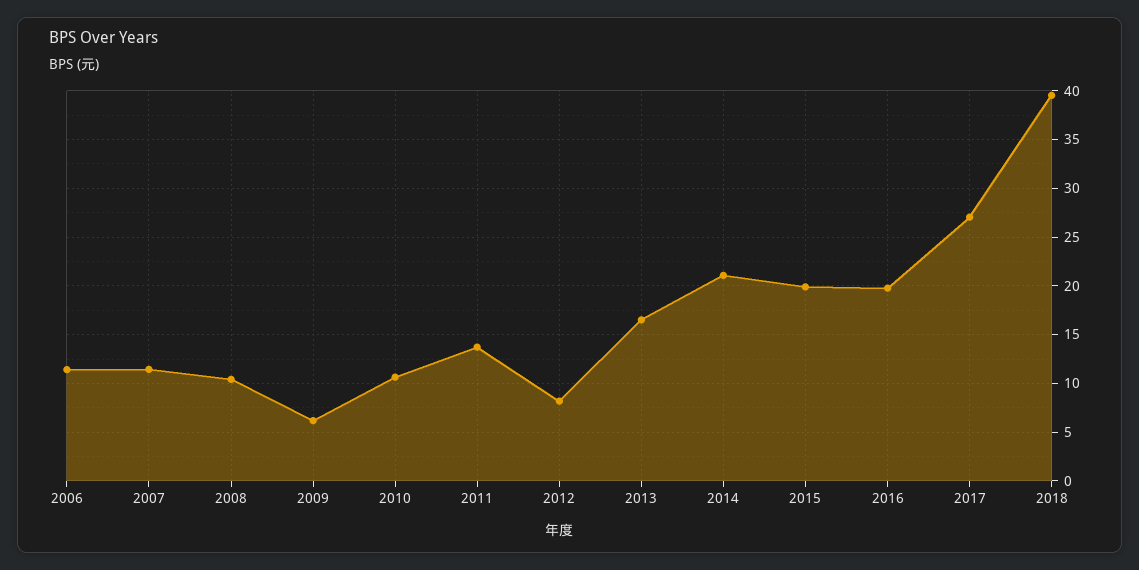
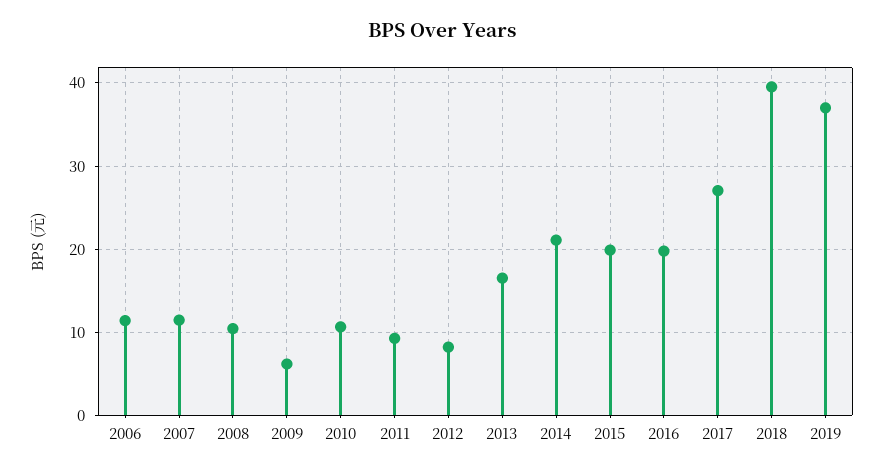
2011: 14 -> 9
2019: none -> 37

